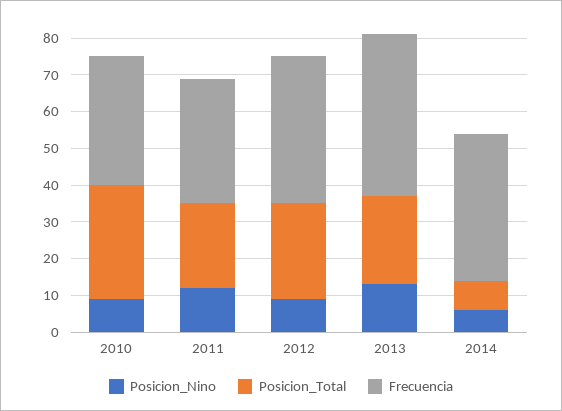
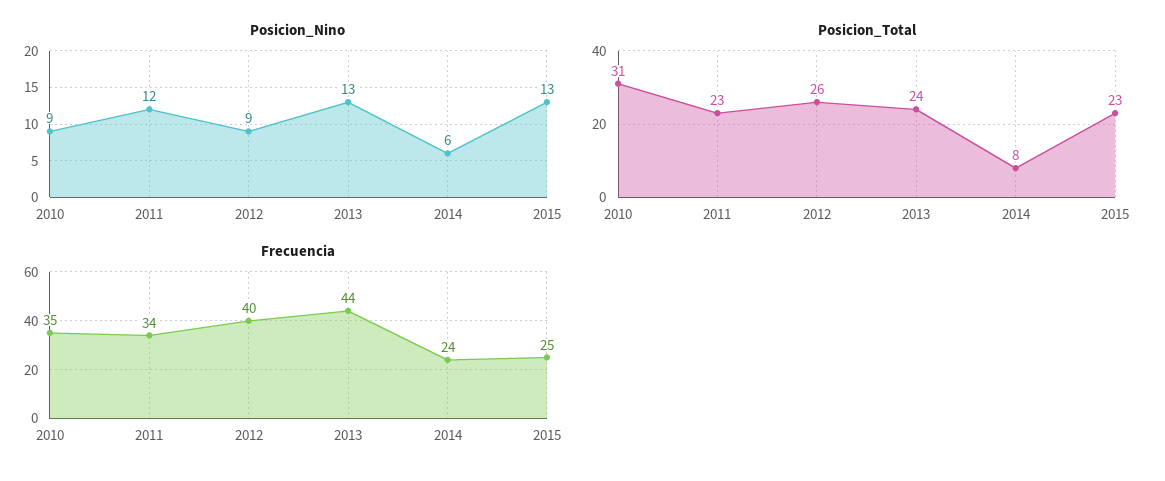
Frecuencia, 2014: 40 -> 24
Posicion_Nino, 2015: none -> 13
Posicion_Total, 2015: none -> 23
Frecuencia, 2015: none -> 25

